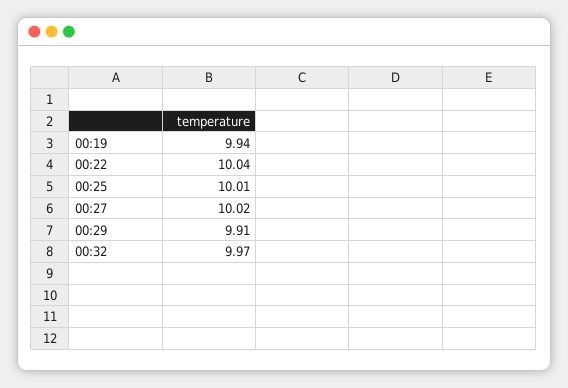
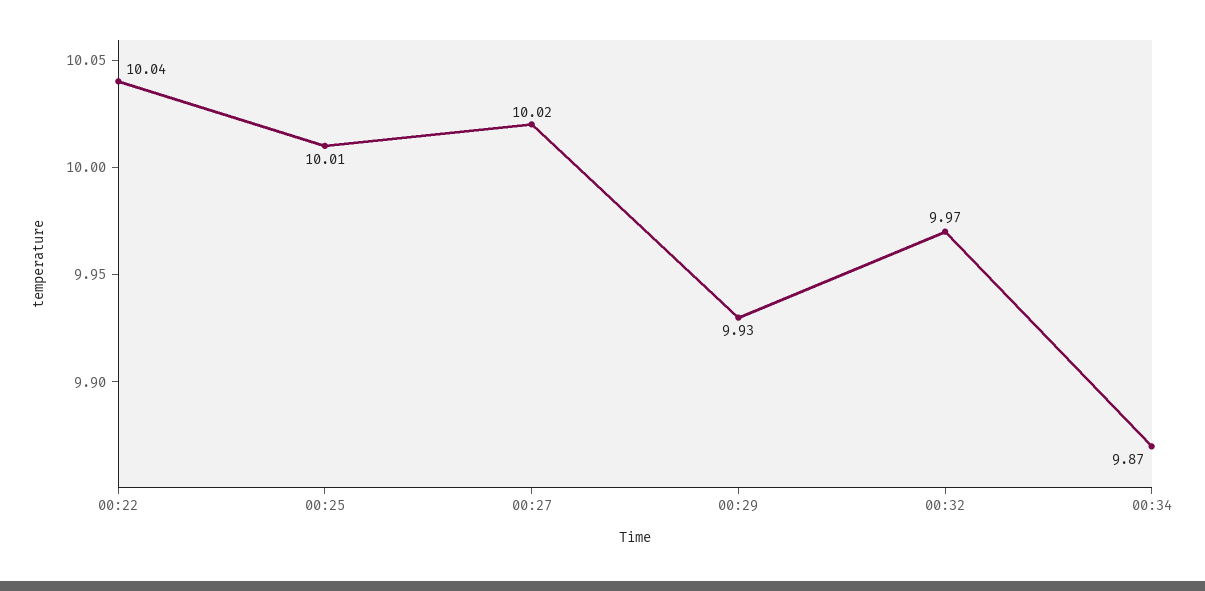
00:19: 9.94 -> none
00:29: 9.91 -> 9.93
00:34: none -> 9.87

